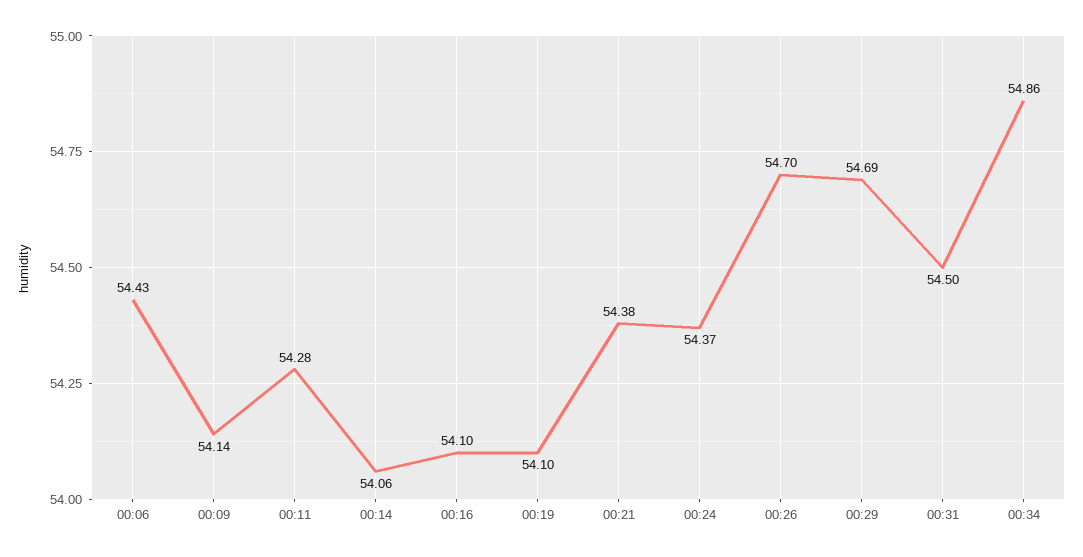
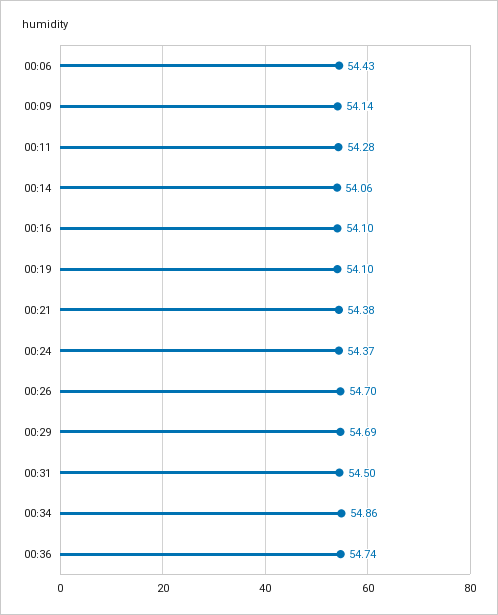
00:36: none -> 54.74

